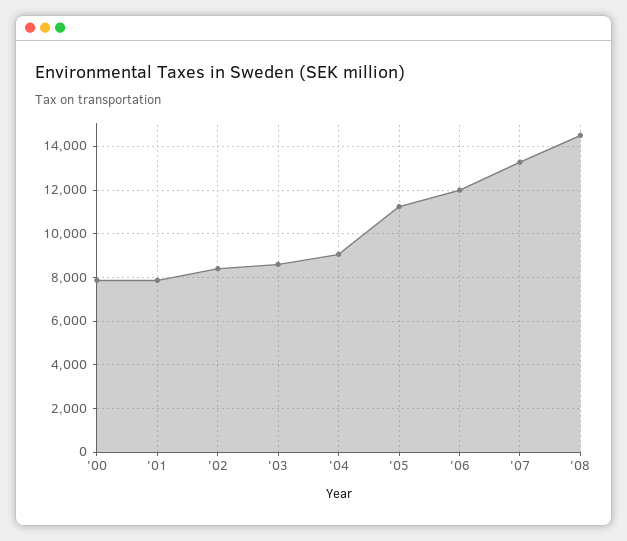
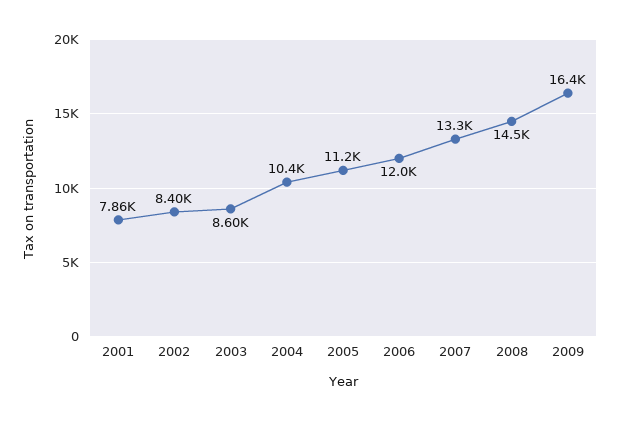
'00: 8000 -> none
'04: 9000 -> 10400
2009: none -> 16400

